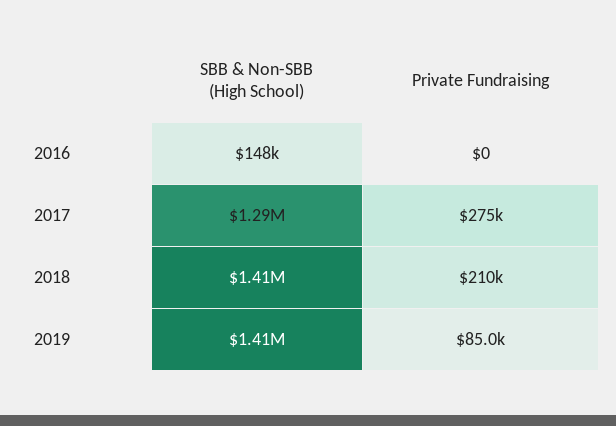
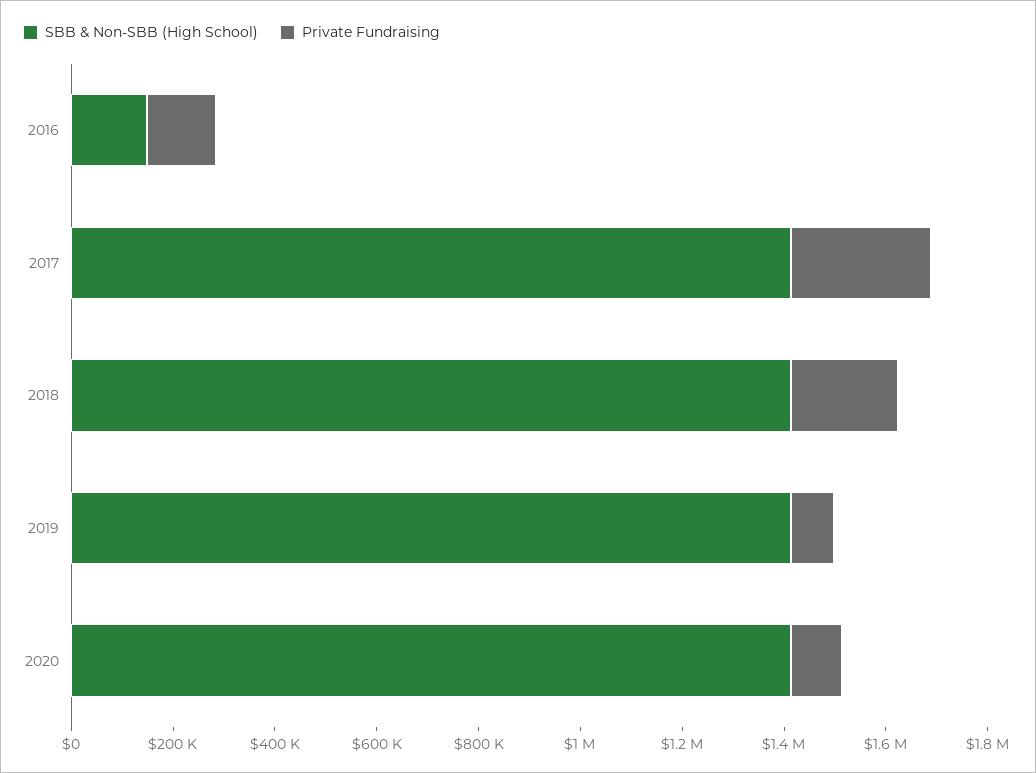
Private Fundraising, 2016: 0 -> 150000
SBB & Non-SBB (High School), 2017: 1290000 -> 1400000
SBB & Non-SBB (High School), 2020: none -> 1400000
Private Fundraising, 2020: none -> 100000

